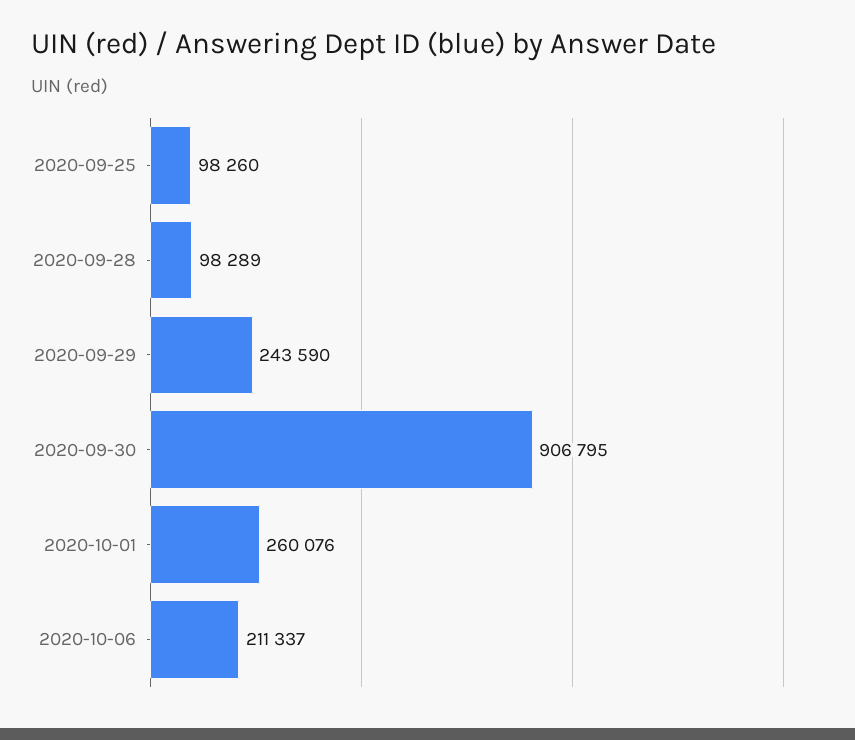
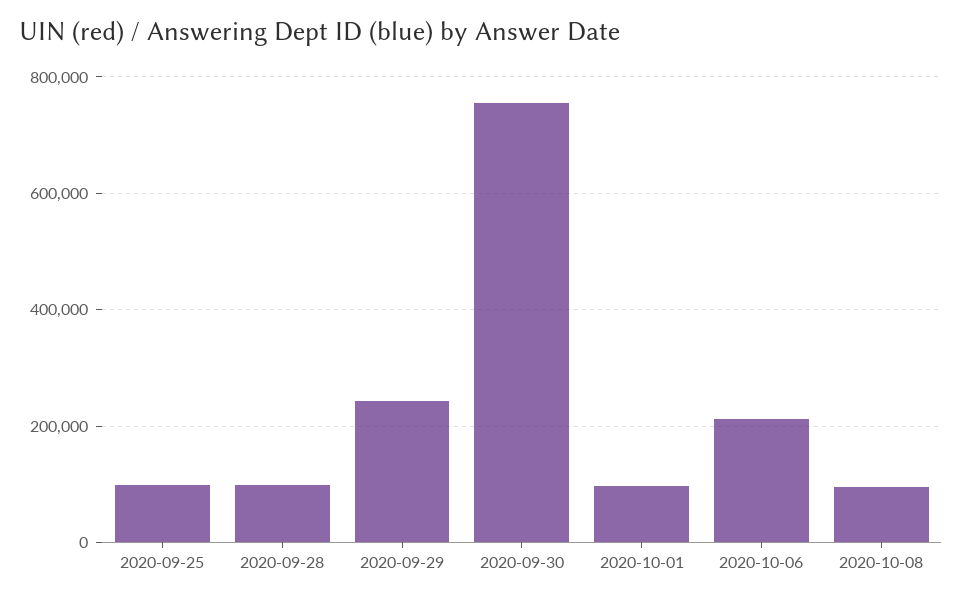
2020-09-30: 906795 -> 760000
2020-10-01: 260076 -> 100000
2020-10-08: none -> 100000

